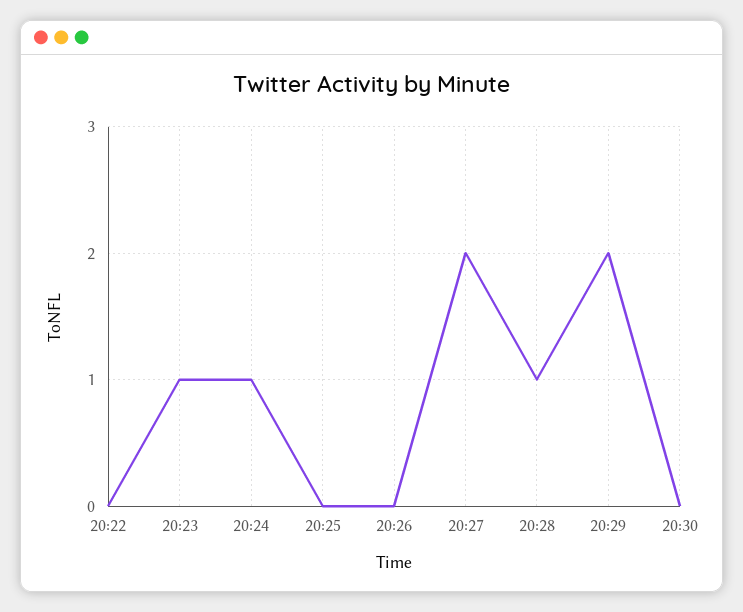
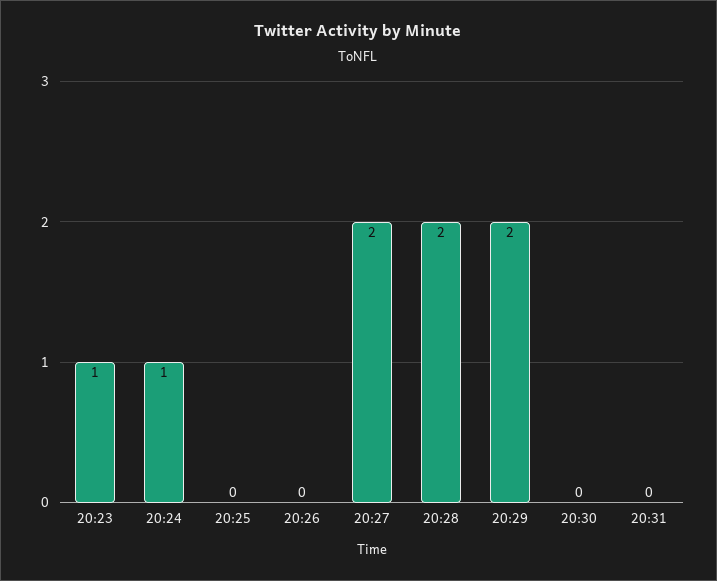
20:22: 0 -> none
20:28: 1 -> 2
20:31: none -> 0

